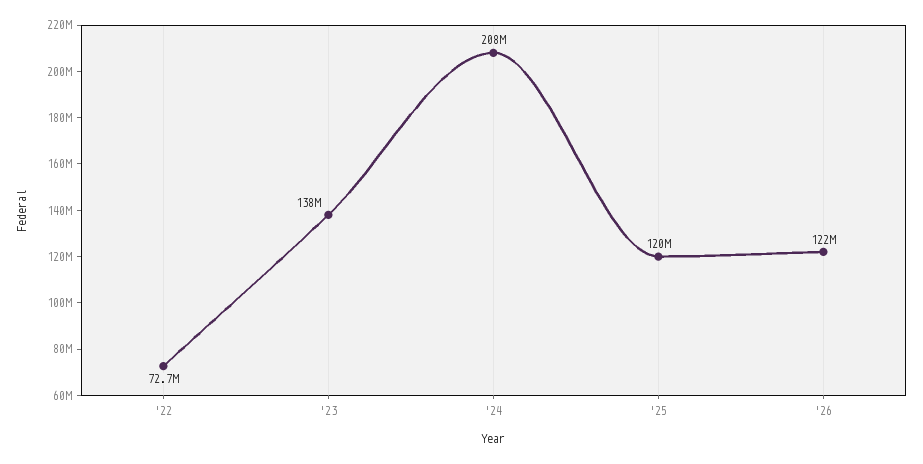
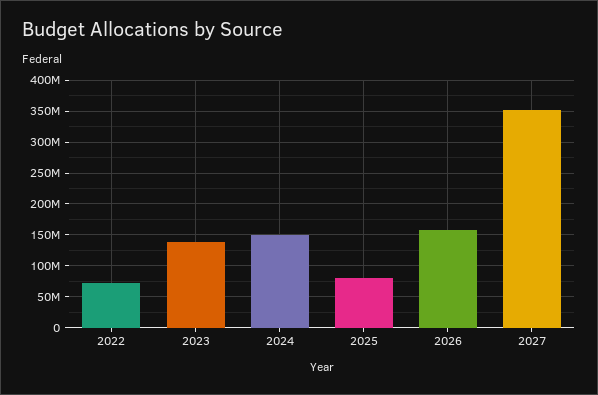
'24: 208000000 -> 150000000
'25: 120000000 -> 80000000
'26: 122000000 -> 160000000
2027: none -> 350000000

